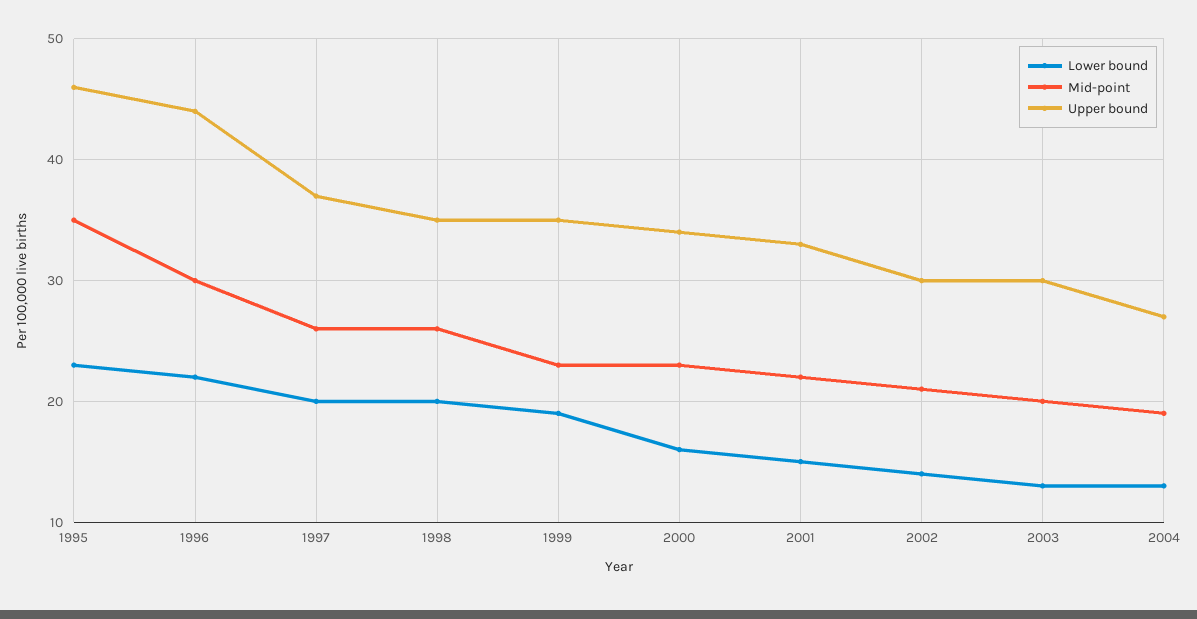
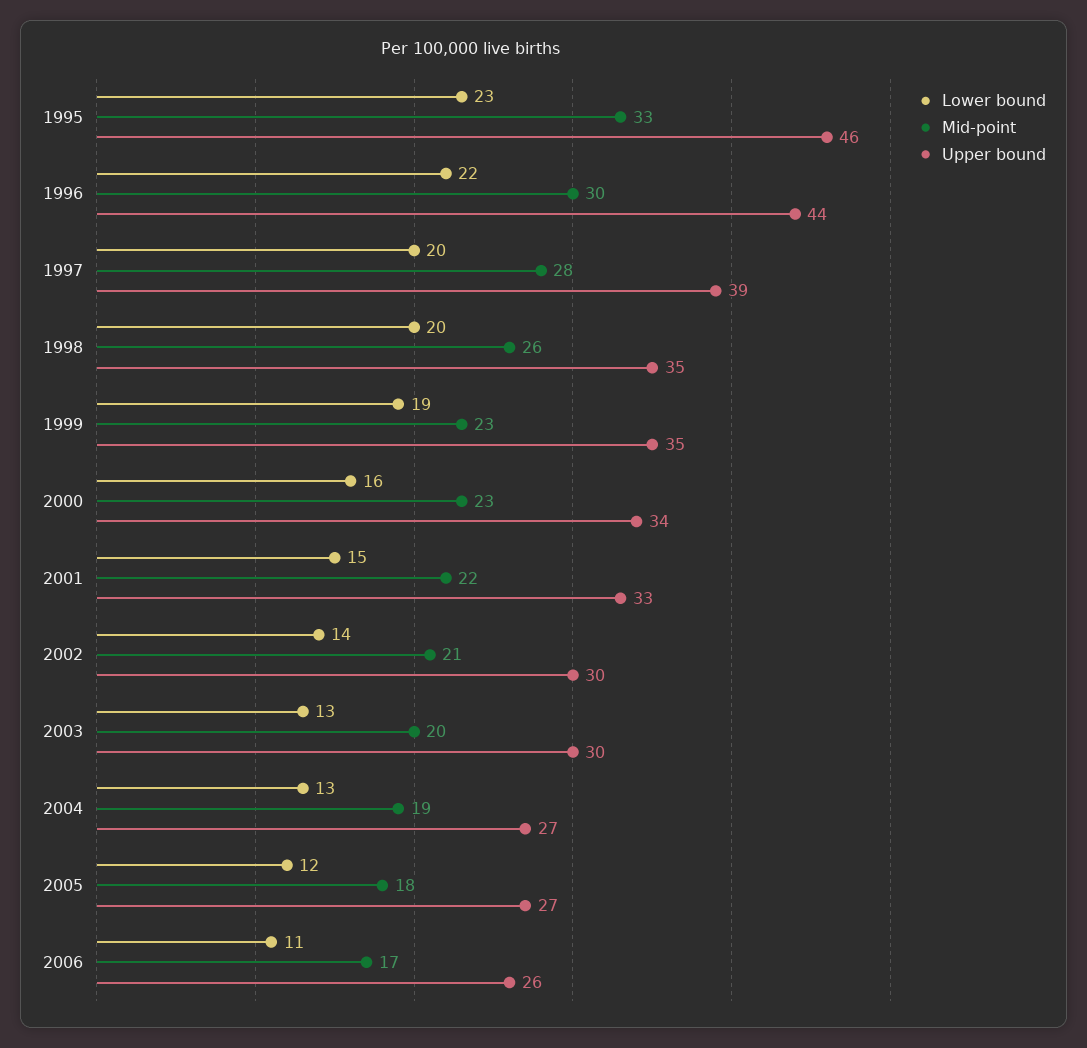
Mid-point, 1995: 35 -> 33
Mid-point, 1997: 26 -> 28
Upper bound, 1997: 37 -> 39
Lower bound, 2005: none -> 12
Mid-point, 2005: none -> 18
Upper bound, 2005: none -> 27
Lower bound, 2006: none -> 11
Mid-point, 2006: none -> 17
Upper bound, 2006: none -> 26

